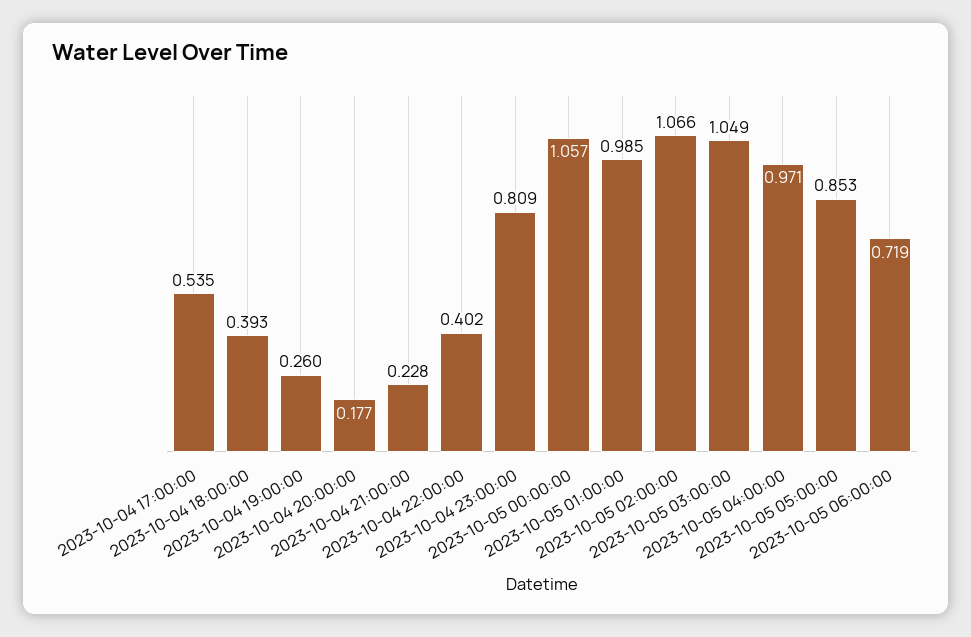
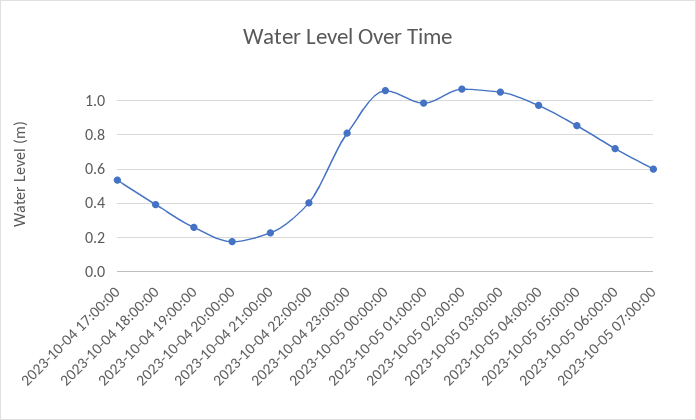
2023-10-05 07:00:00: none -> 0.6

